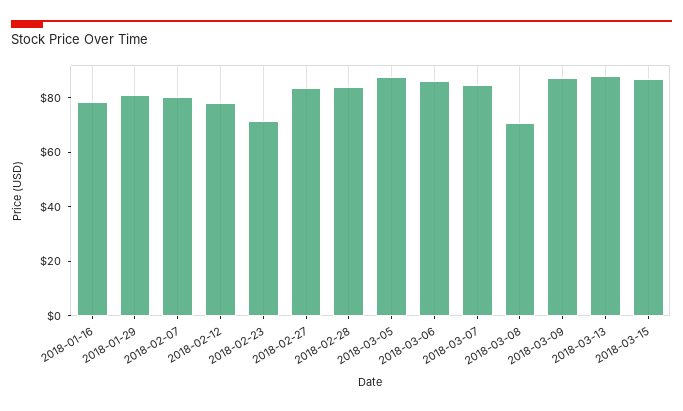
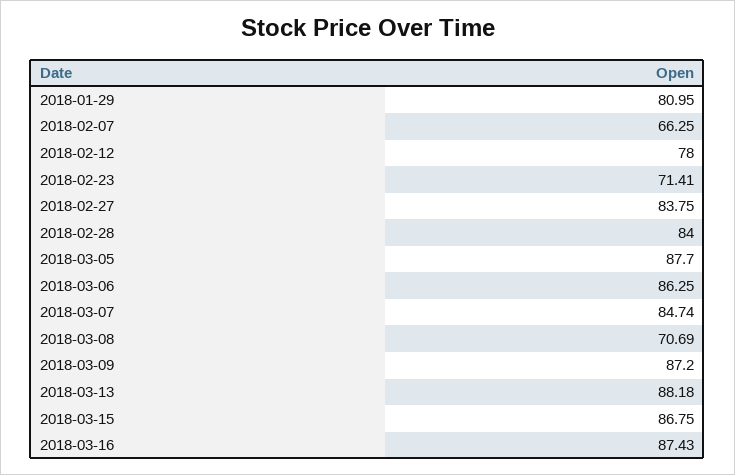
2018-01-16: 80 -> none
2018-02-07: 80 -> 66.25
2018-03-16: none -> 87.43

